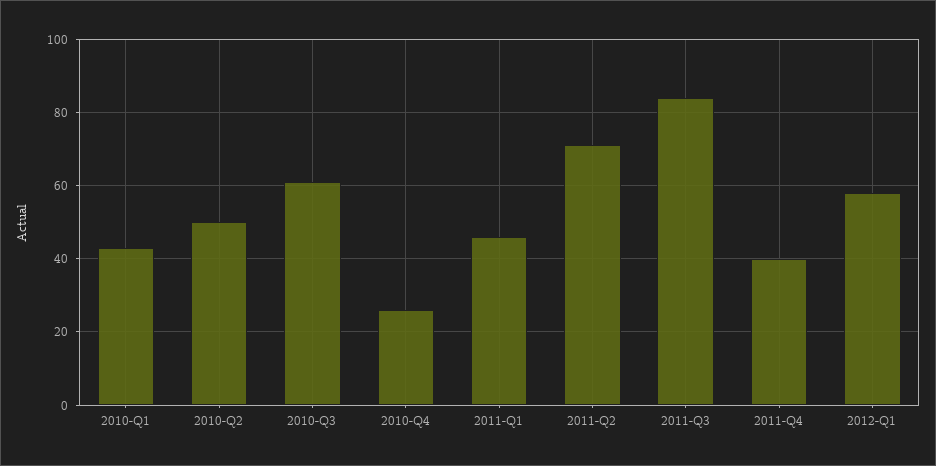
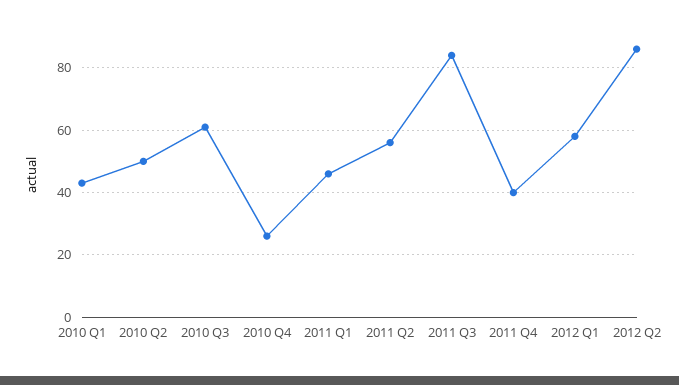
2011-Q2: 70 -> 55
2012 Q2: none -> 85

